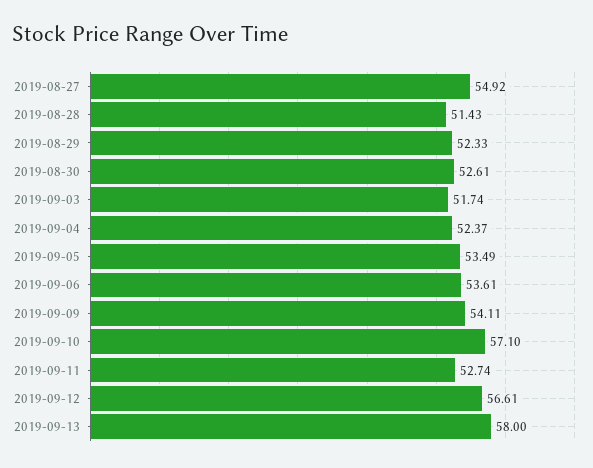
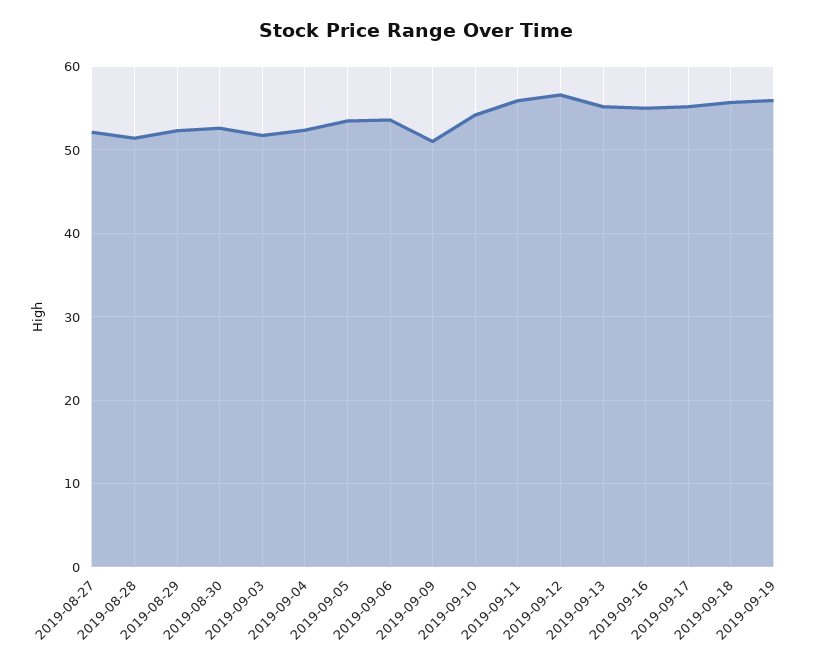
2019-08-27: 54.92 -> 52
2019-09-09: 54.11 -> 51
2019-09-10: 57.1 -> 54
2019-09-11: 52.74 -> 56
2019-09-13: 58 -> 55
2019-09-16: none -> 55
2019-09-17: none -> 55
2019-09-18: none -> 56
2019-09-19: none -> 56

